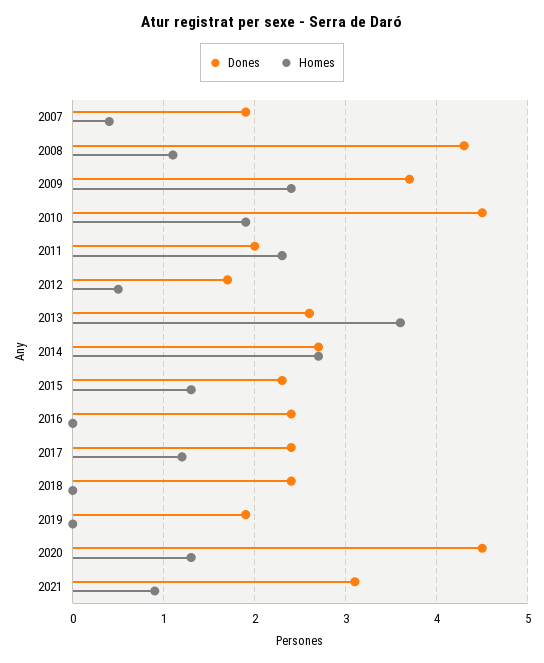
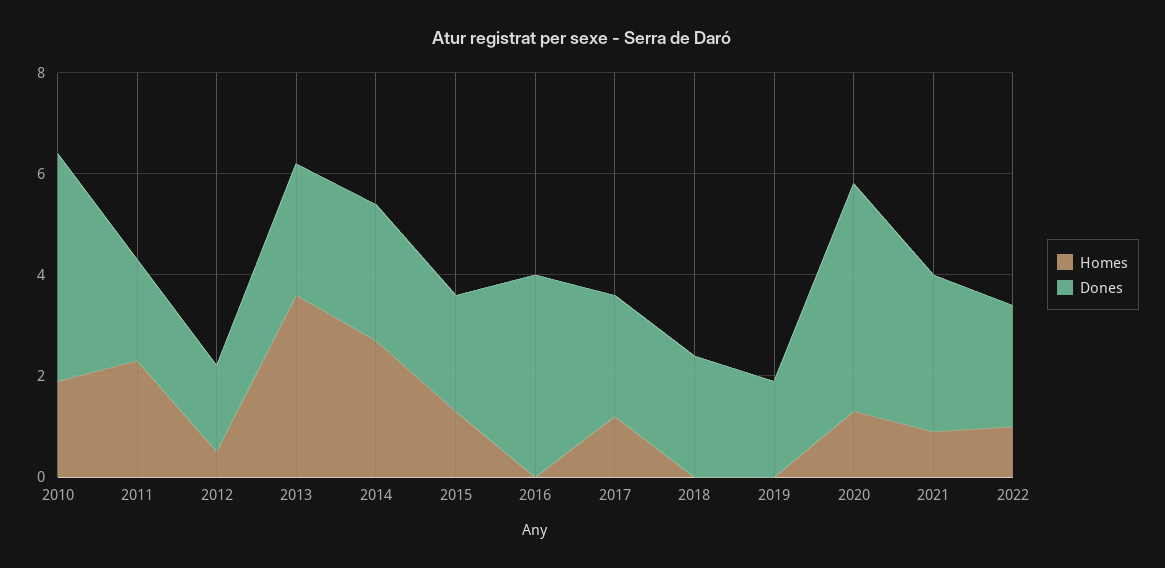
Dones, 2007: 1.9 -> none
Homes, 2007: 0.4 -> none
Dones, 2008: 4.3 -> none
Homes, 2008: 1.1 -> none
Dones, 2009: 3.7 -> none
Homes, 2009: 2.4 -> none
Dones, 2016: 2.4 -> 4
Homes, 2022: none -> 1
Dones, 2022: none -> 2.5

